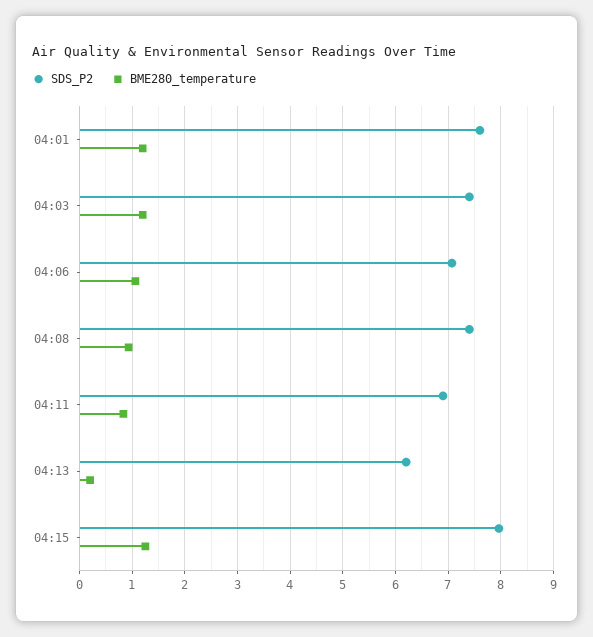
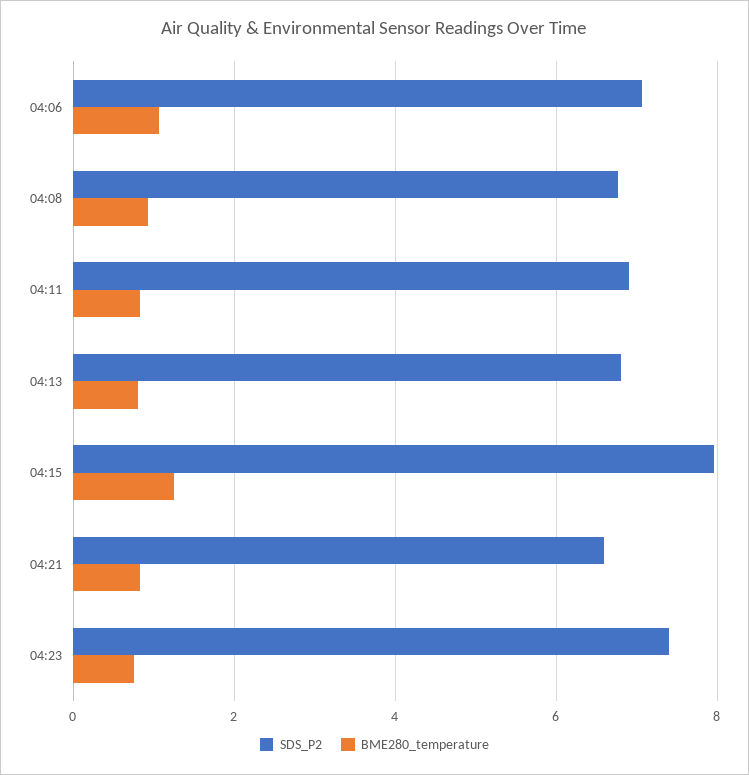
SDS_P2, 04:01: 7.6 -> none
BME280_temperature, 04:01: 1.2 -> none
SDS_P2, 04:03: 7.4 -> none
BME280_temperature, 04:03: 1.2 -> none
SDS_P2, 04:08: 7.4 -> 6.8
SDS_P2, 04:13: 6.2 -> 6.8
BME280_temperature, 04:13: 0.2 -> 0.8
SDS_P2, 04:21: none -> 6.6
BME280_temperature, 04:21: none -> 0.8
SDS_P2, 04:23: none -> 7.4
BME280_temperature, 04:23: none -> 0.8

